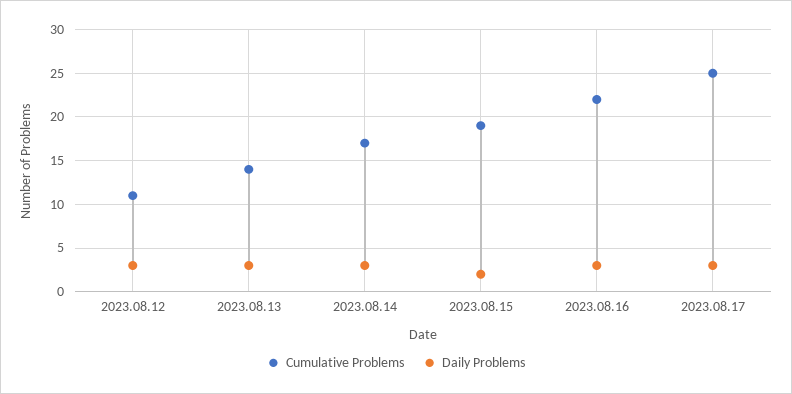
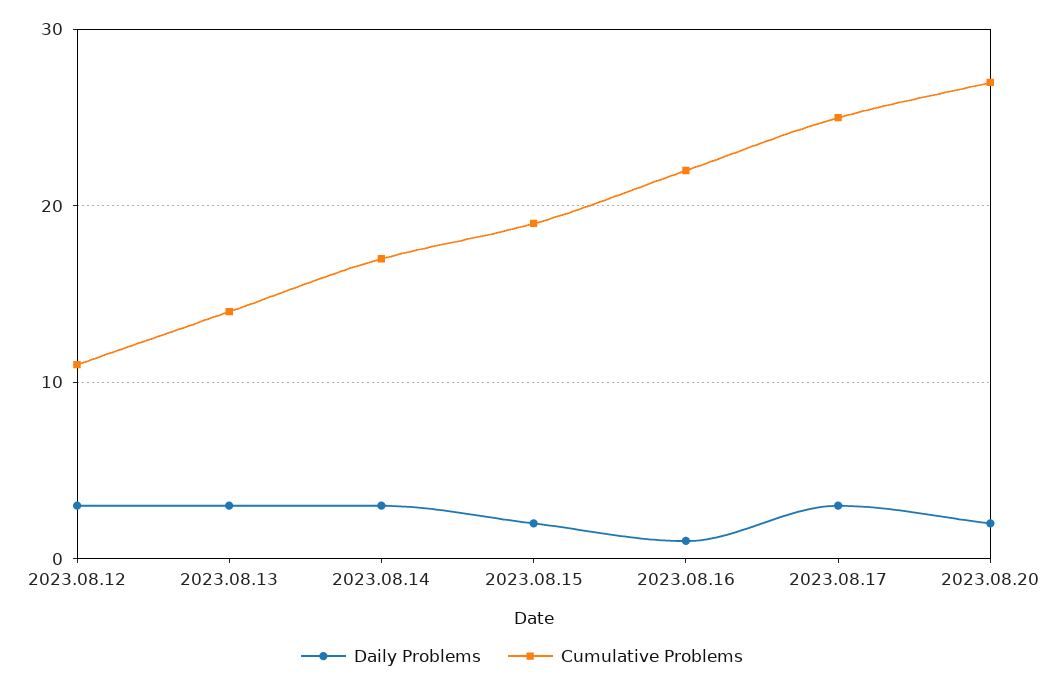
Daily Problems, 2023.08.16: 3 -> 1
Daily Problems, 2023.08.20: none -> 2
Cumulative Problems, 2023.08.20: none -> 27

